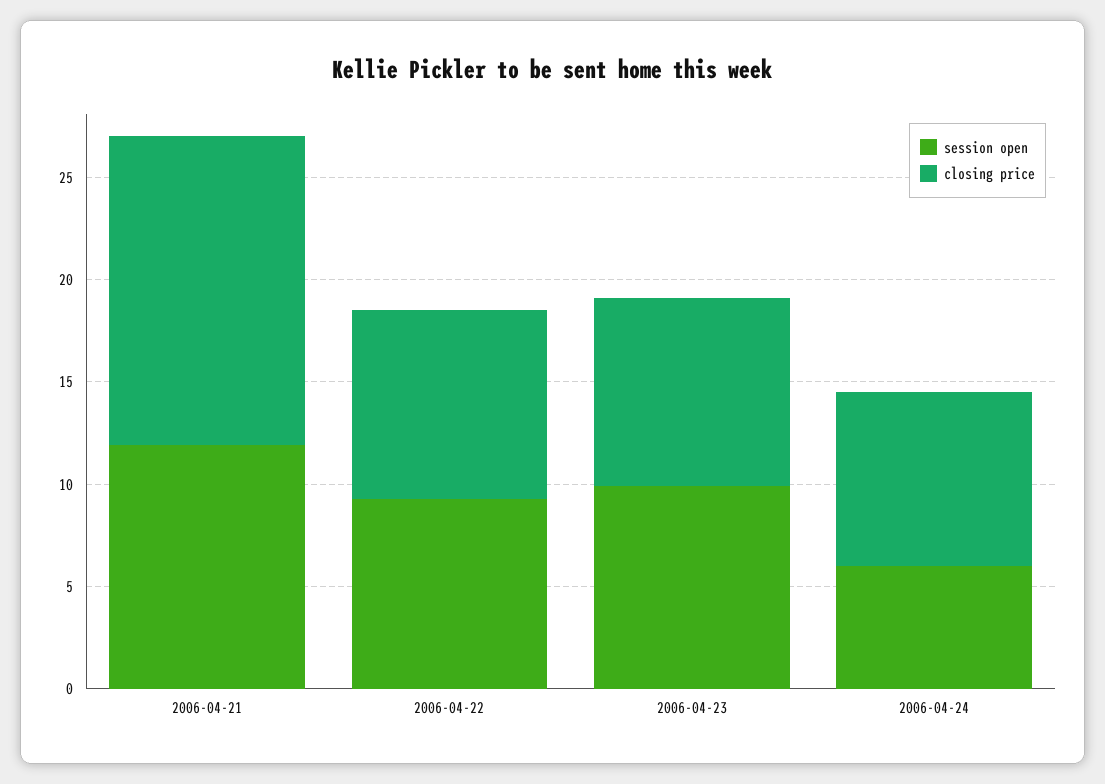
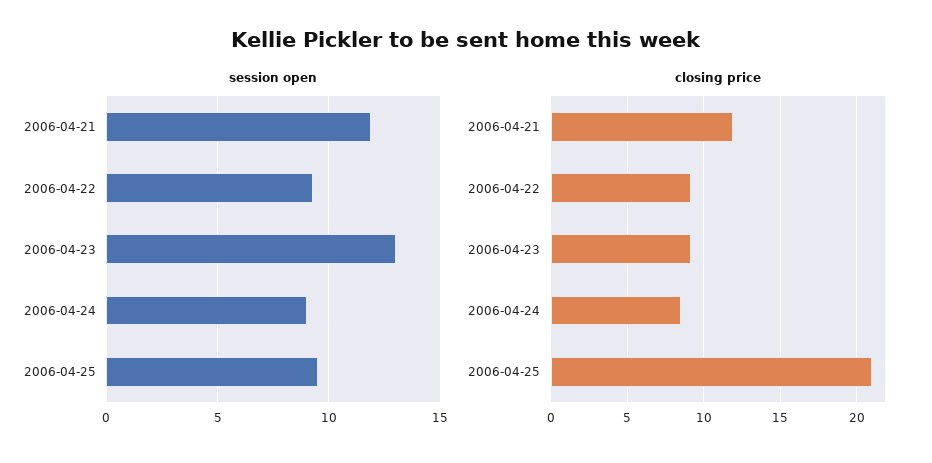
closing price, 2006-04-21: 15 -> 12
session open, 2006-04-23: 10 -> 13
session open, 2006-04-24: 6 -> 9
session open, 2006-04-25: none -> 9.5
closing price, 2006-04-25: none -> 21

